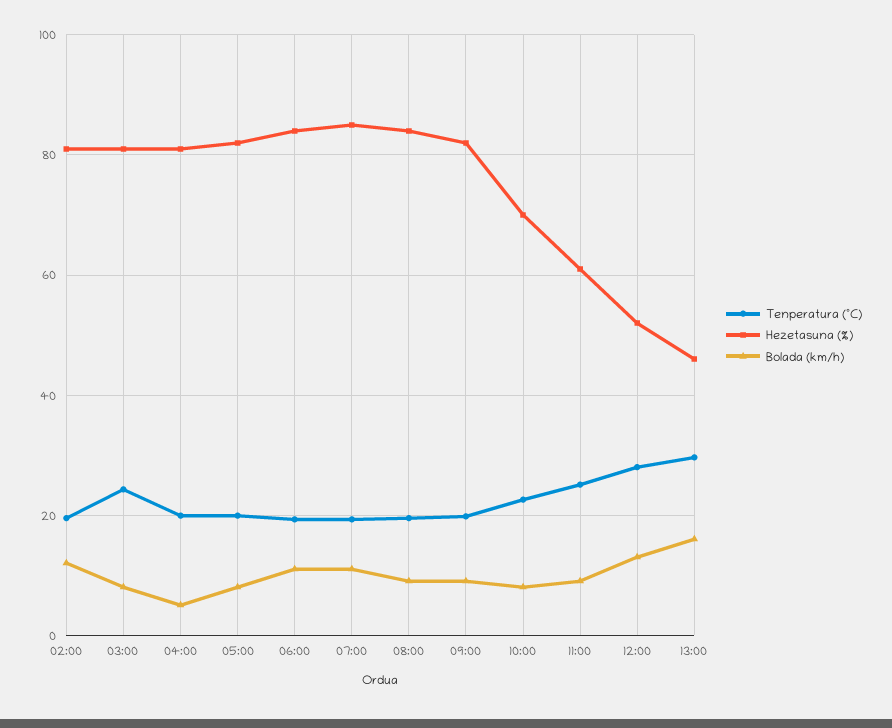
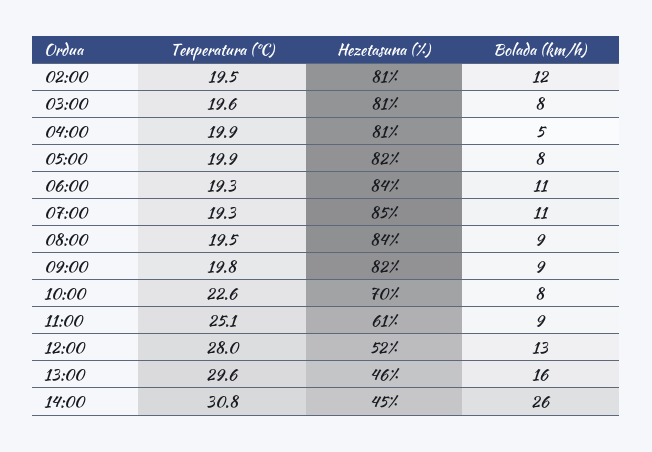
Tenperatura (ºC), 03:00: 24 -> 19.6
Tenperatura (ºC), 14:00: none -> 30.8
Hezetasuna (%), 14:00: none -> 45
Bolada (km/h), 14:00: none -> 26

